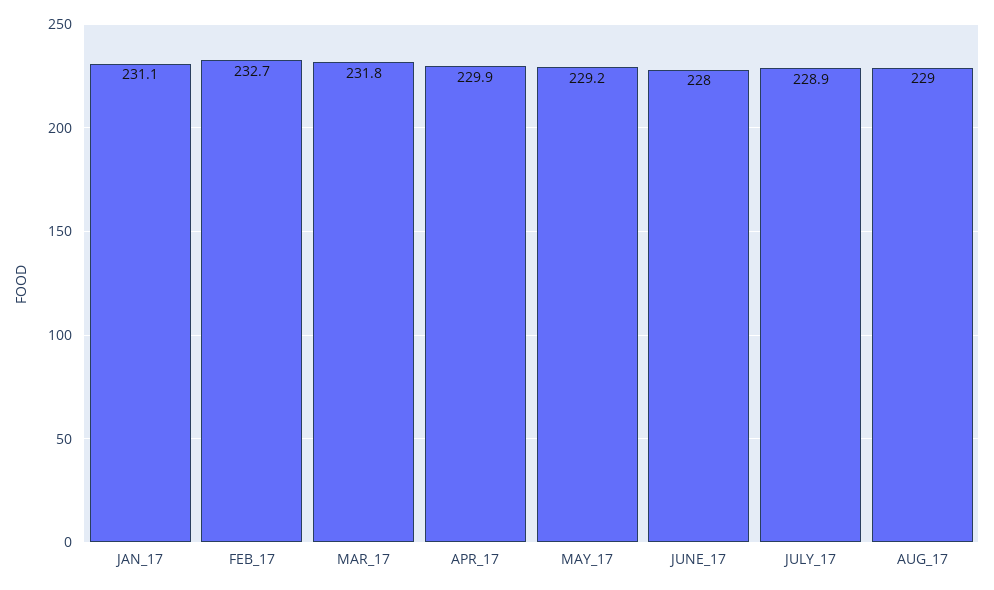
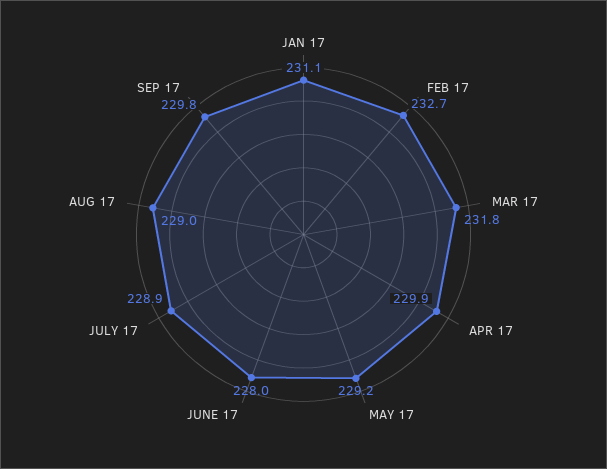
SEP 17: none -> 229.8

